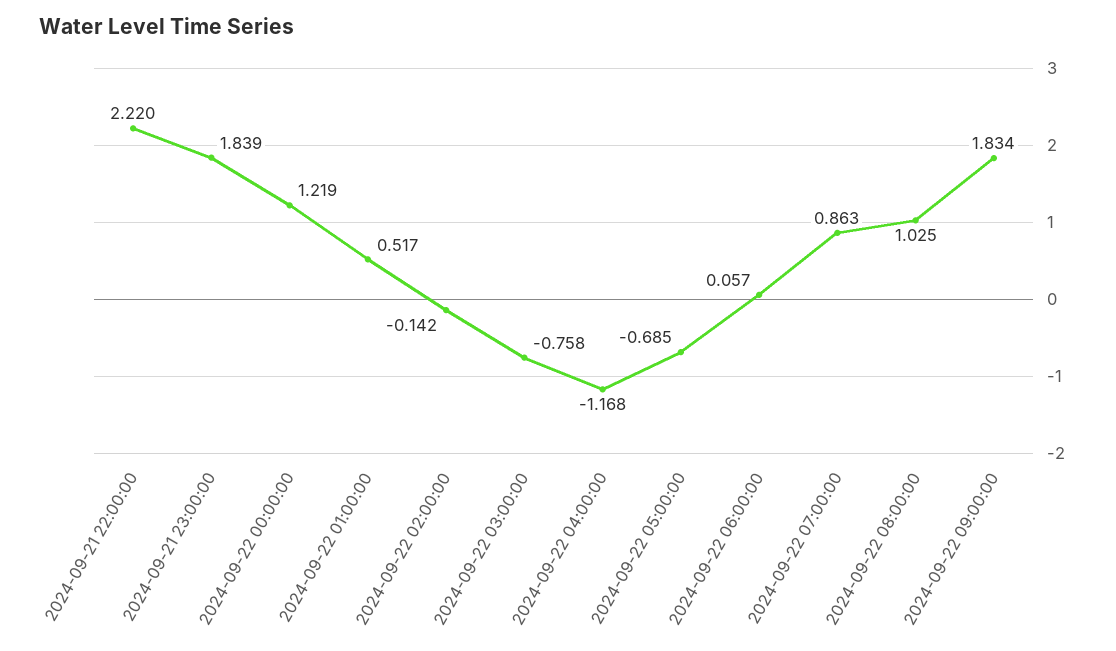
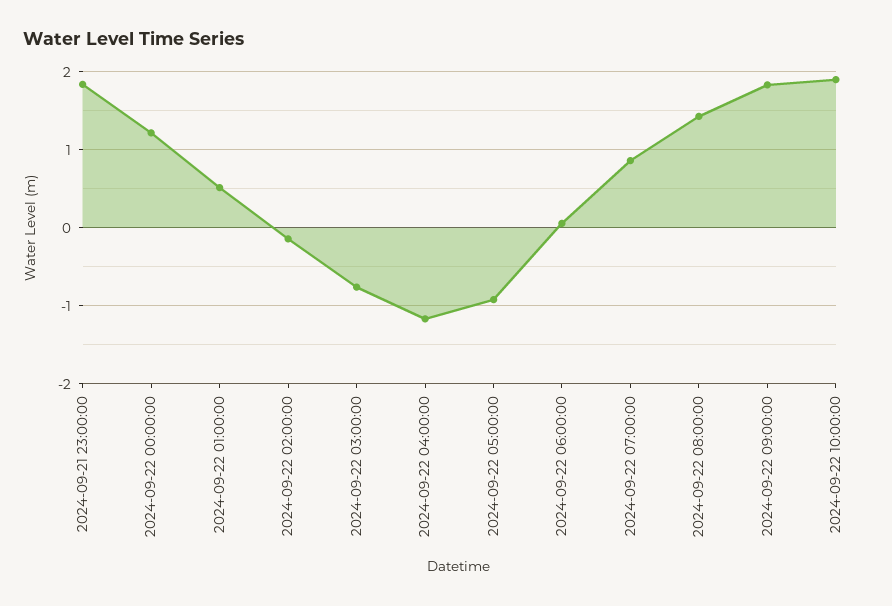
2024-09-21 22:00:00: 2.22 -> none
2024-09-22 05:00:00: -0.685 -> -0.9
2024-09-22 08:00:00: 1.025 -> 1.4
2024-09-22 10:00:00: none -> 1.9

